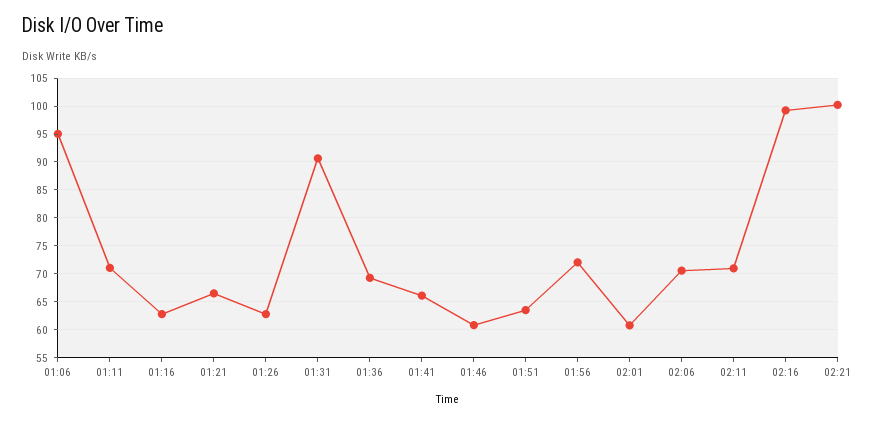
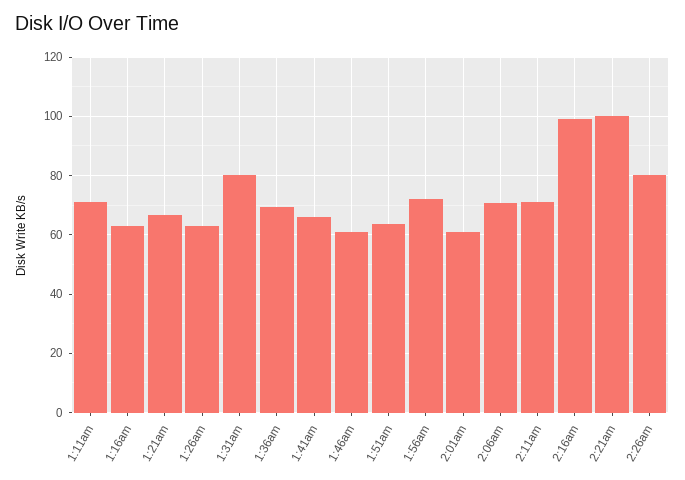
01:06: 95 -> none
01:31: 90 -> 80
2:26am: none -> 80

